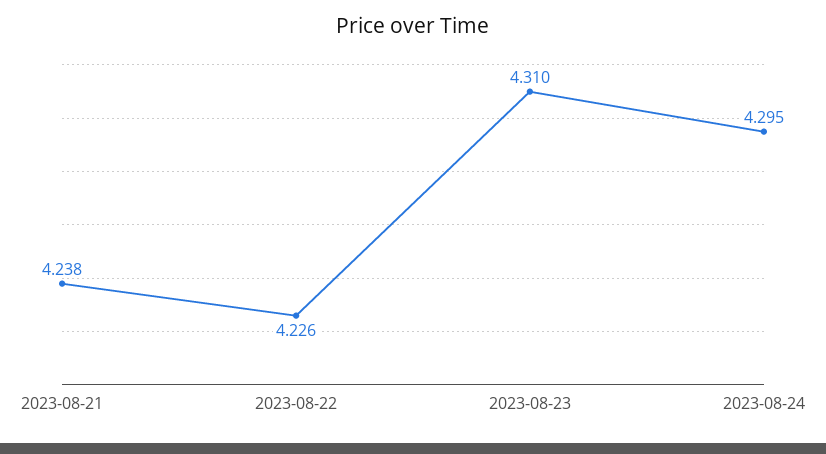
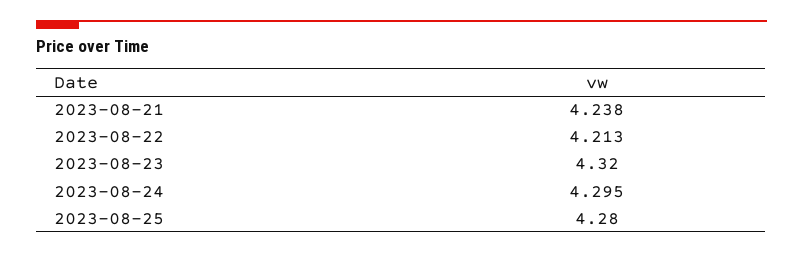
2023-08-22: 4.226 -> 4.213
2023-08-23: 4.31 -> 4.32
2023-08-25: none -> 4.28

